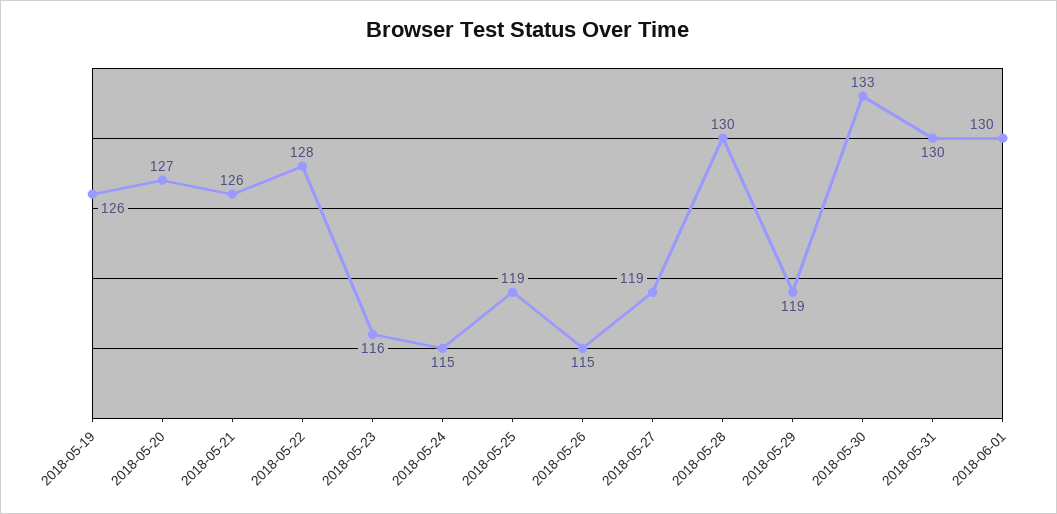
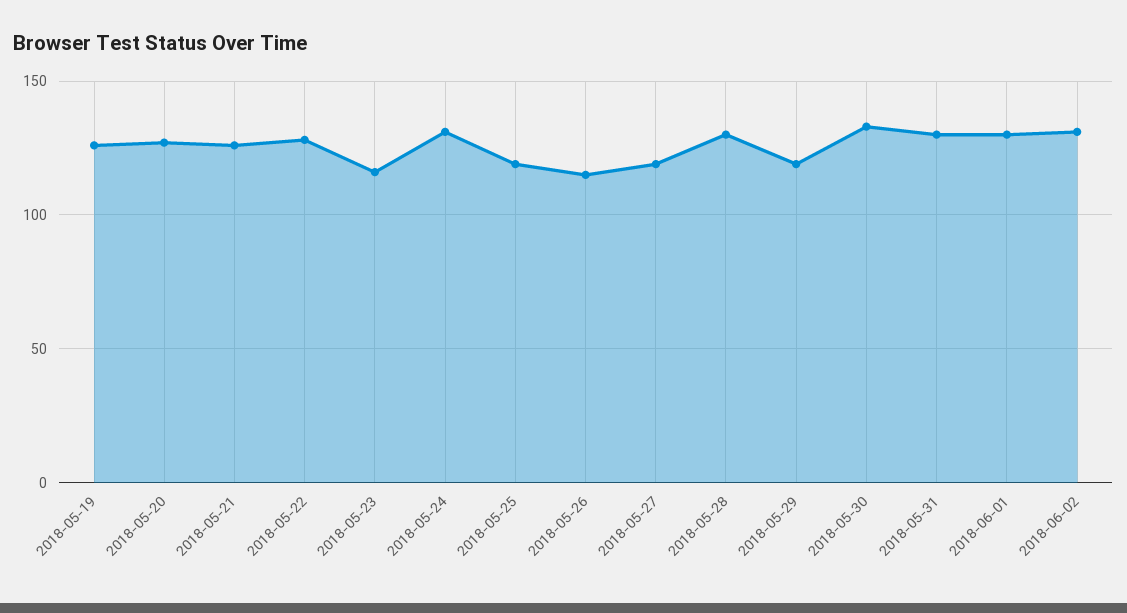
2018-05-24: 115 -> 130
2018-06-02: none -> 130

